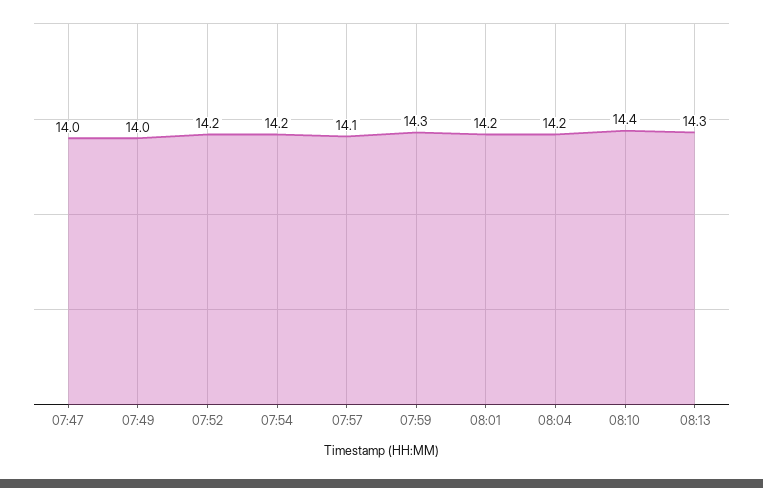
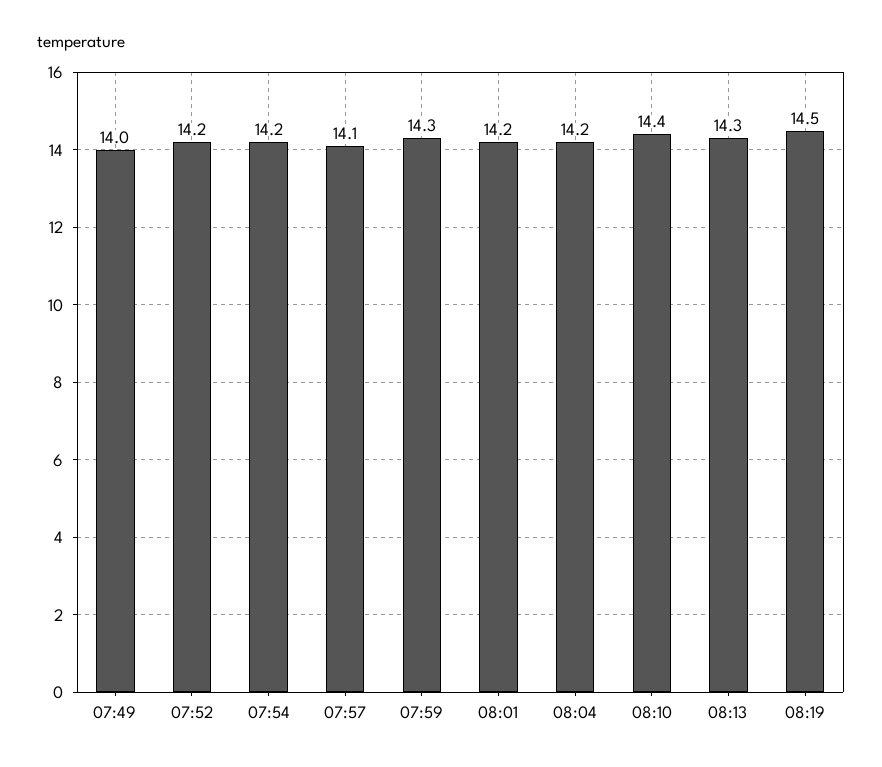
07:47: 14 -> none
08:19: none -> 14.5

